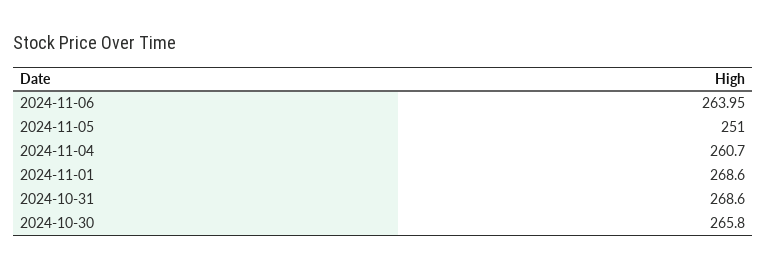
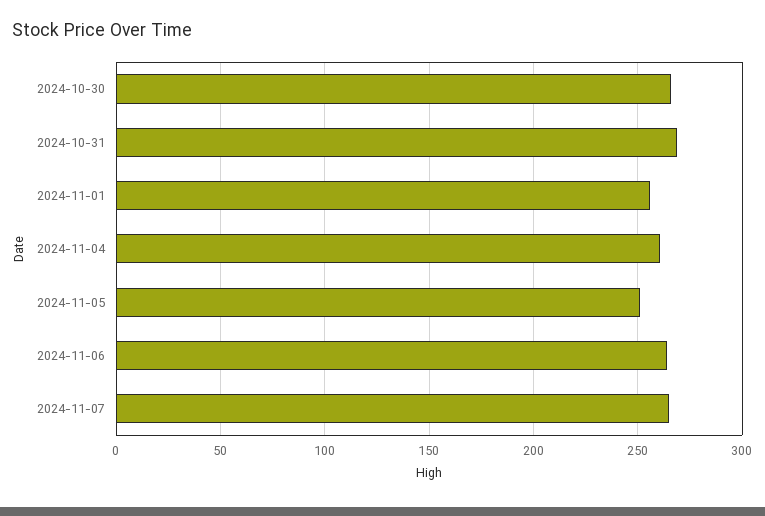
2024-11-01: 268.6 -> 255
2024-11-07: none -> 265

